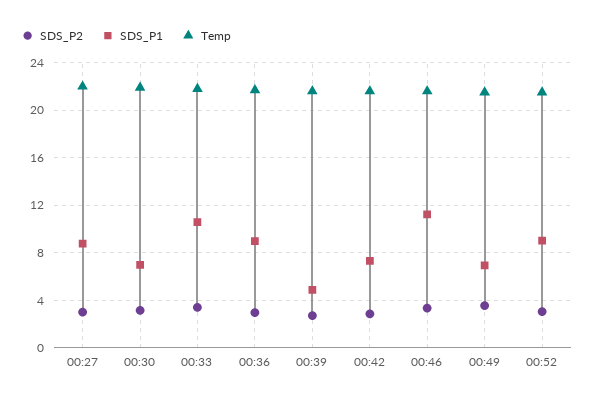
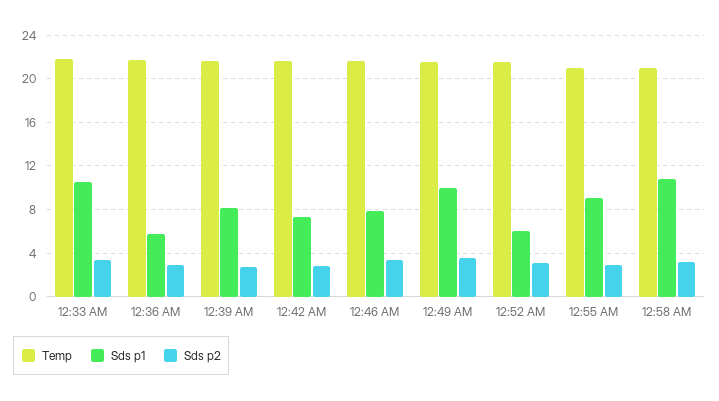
SDS_P2, 00:27: 3 -> none
SDS_P1, 00:27: 9 -> none
Temp, 00:27: 22 -> none
SDS_P2, 00:30: 3 -> none
SDS_P1, 00:30: 7 -> none
Temp, 00:30: 22 -> none
SDS_P1, 00:36: 9 -> 6
SDS_P1, 00:39: 5 -> 8
SDS_P1, 00:46: 11 -> 8
SDS_P1, 00:49: 7 -> 10
SDS_P1, 00:52: 9 -> 6
Temp, 12:55 AM: none -> 21
SDS_P1, 12:55 AM: none -> 9
SDS_P2, 12:55 AM: none -> 3
Temp, 12:58 AM: none -> 21
SDS_P1, 12:58 AM: none -> 11
SDS_P2, 12:58 AM: none -> 3

